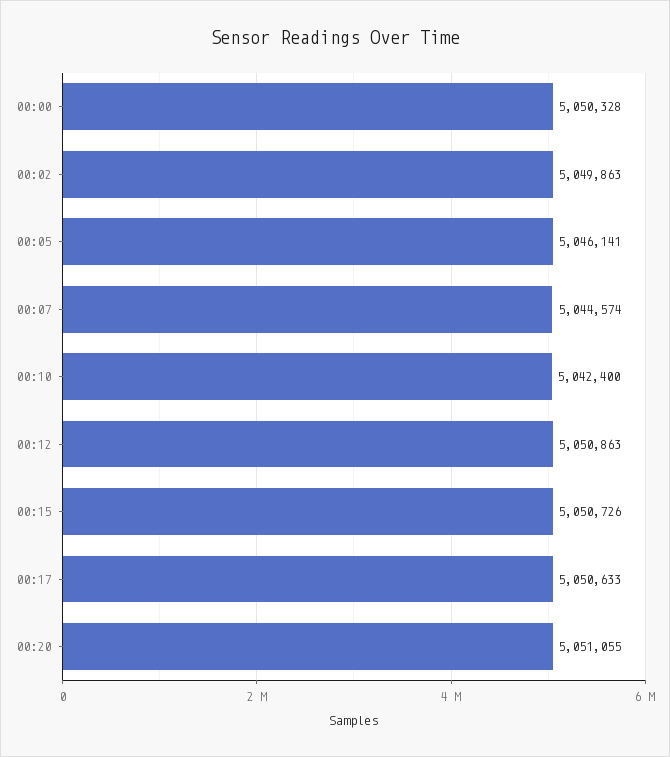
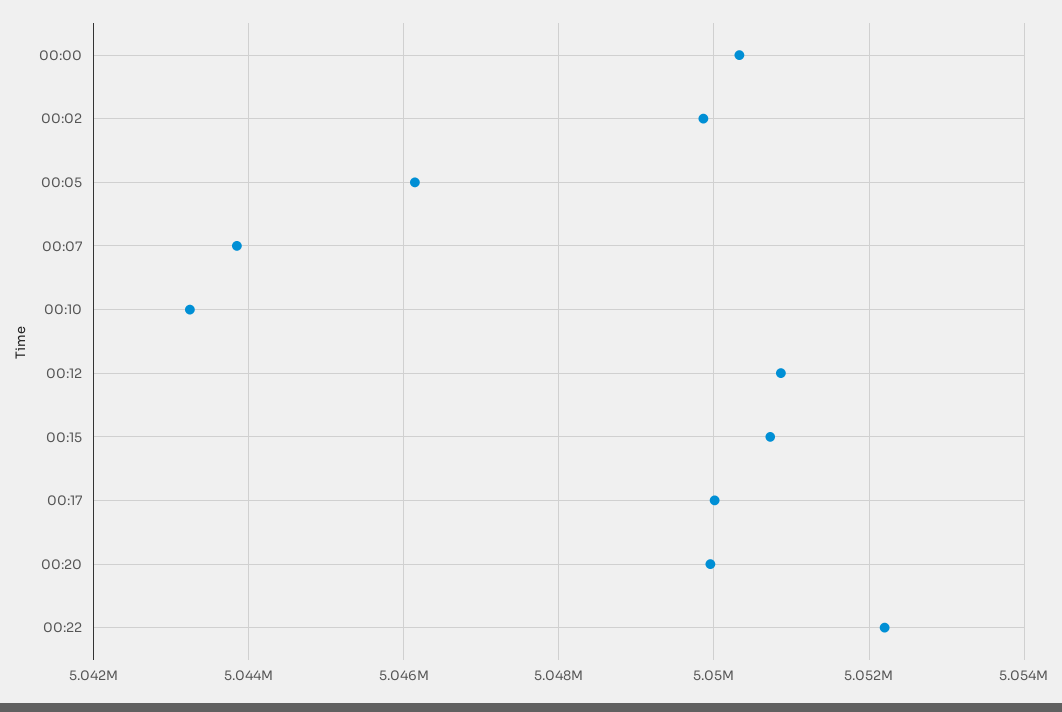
00:07: 5044574 -> 5043800
00:10: 5042400 -> 5043200
00:17: 5050633 -> 5050000
00:20: 5051055 -> 5050000
00:22: none -> 5052200

